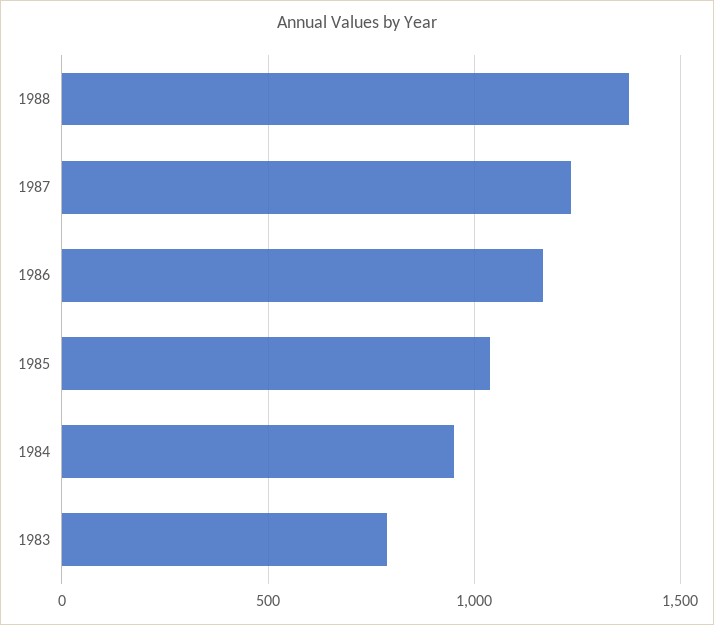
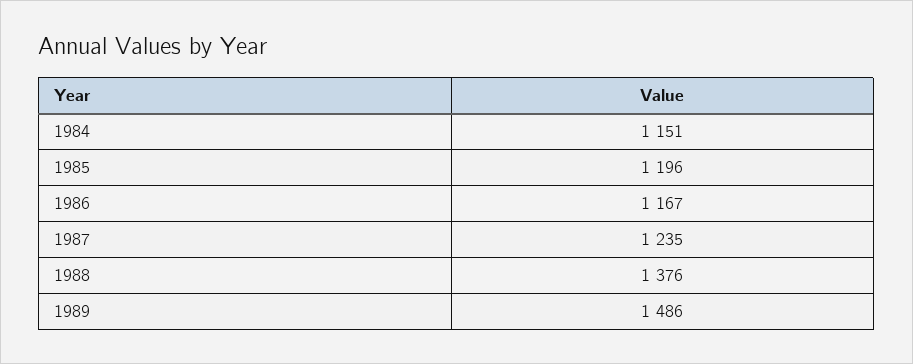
1985: 1050 -> 1196
1984: 950 -> 1151
1983: 800 -> none
1989: none -> 1486

